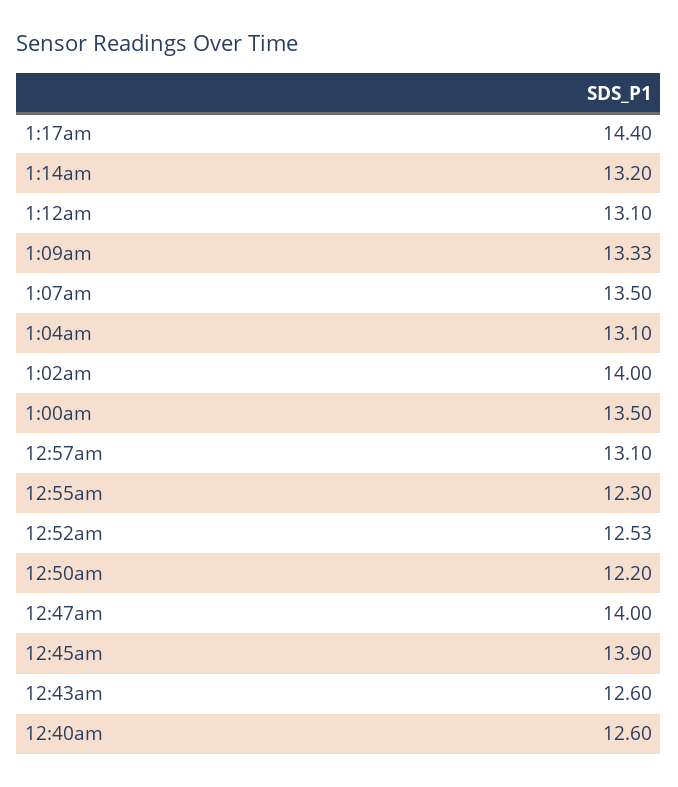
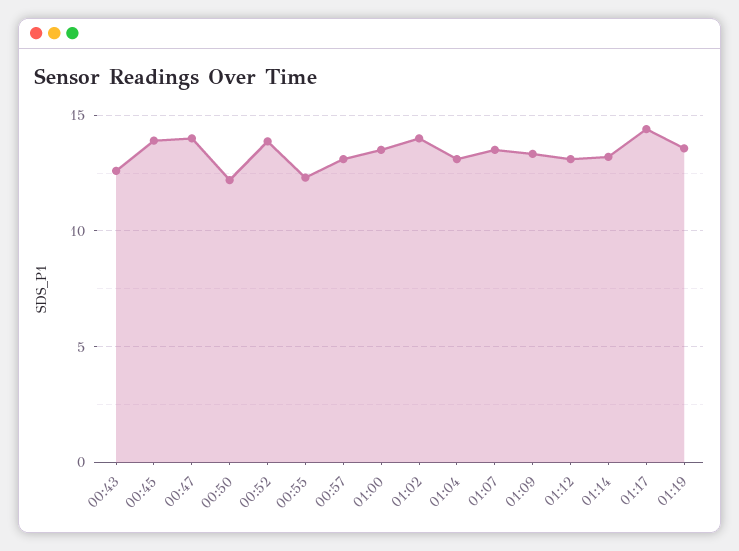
12:52am: 12.53 -> 14
12:40am: 12.6 -> none
01:19: none -> 13.5

